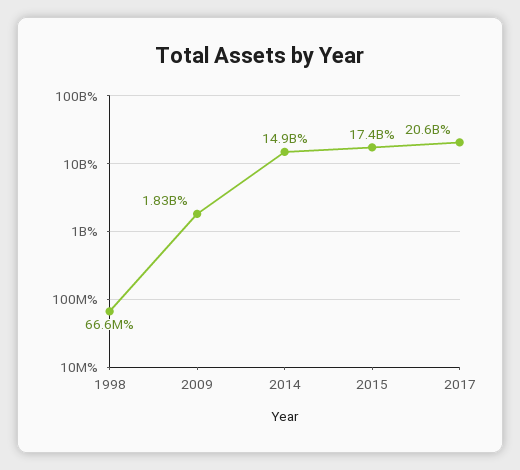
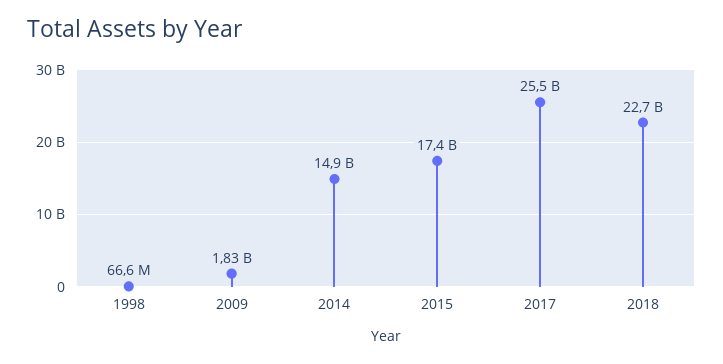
2017: 20600000000 -> 25500000000
2018: none -> 22700000000

